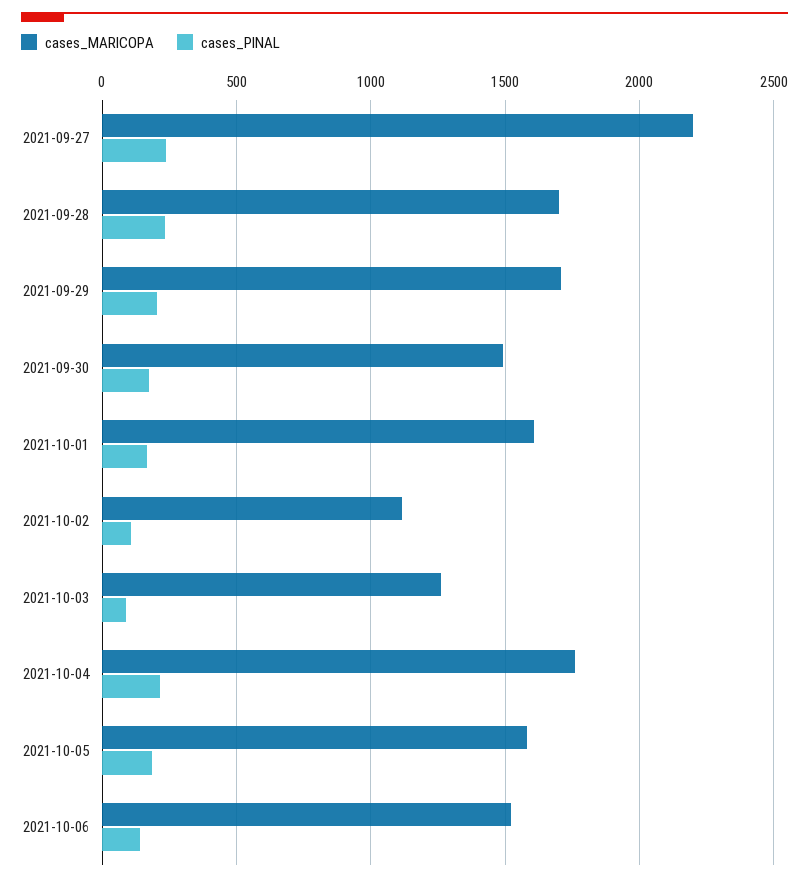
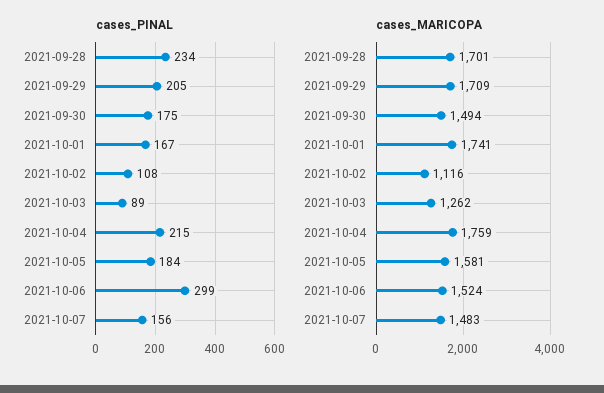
cases_MARICOPA, 2021-09-27: 2200 -> none
cases_PINAL, 2021-09-27: 250 -> none
cases_MARICOPA, 2021-10-01: 1600 -> 1741
cases_PINAL, 2021-10-06: 150 -> 299
cases_PINAL, 2021-10-07: none -> 156
cases_MARICOPA, 2021-10-07: none -> 1483

